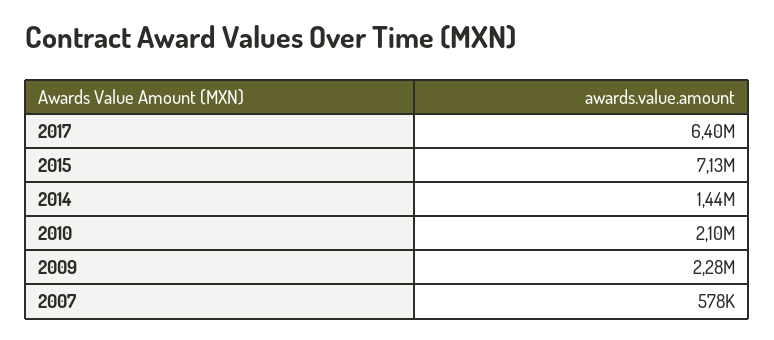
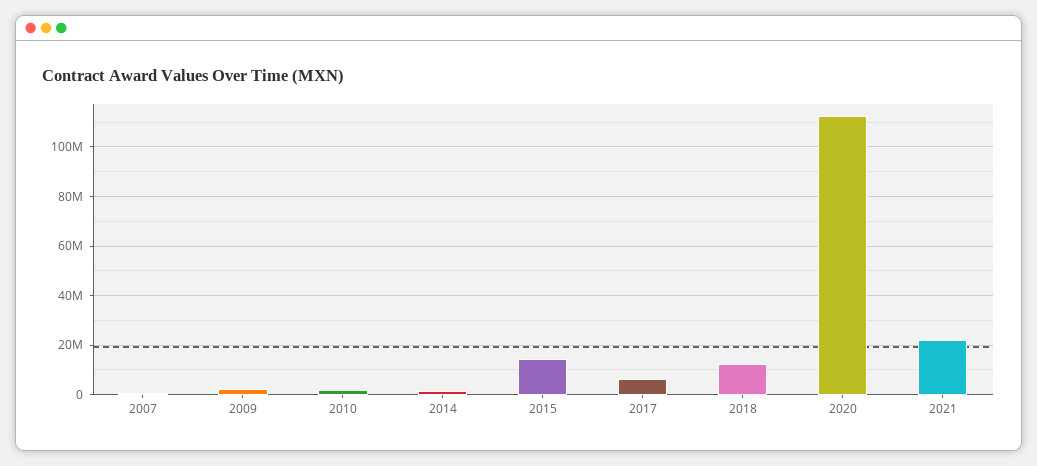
2015: 7130000 -> 15000000
2018: none -> 12500000
2020: none -> 112500000
2021: none -> 22500000

